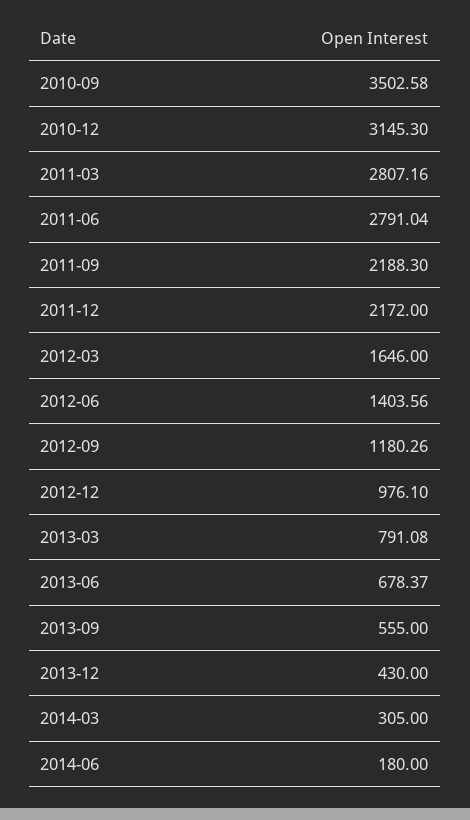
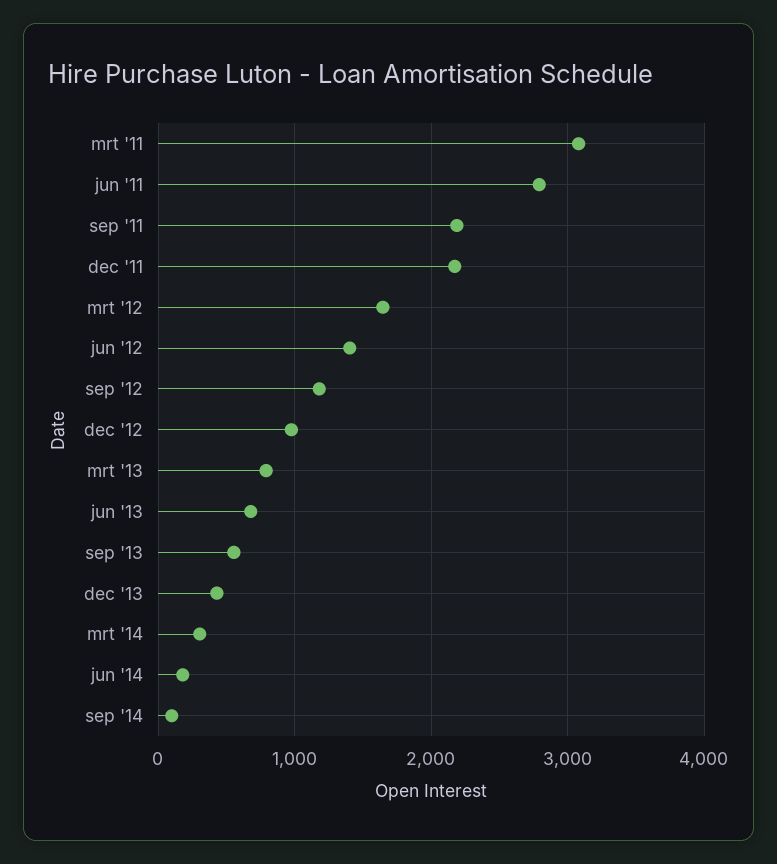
2010-09: 3502.58 -> none
2010-12: 3145.3 -> none
2011-03: 2807.16 -> 3100
sep '14: none -> 100

